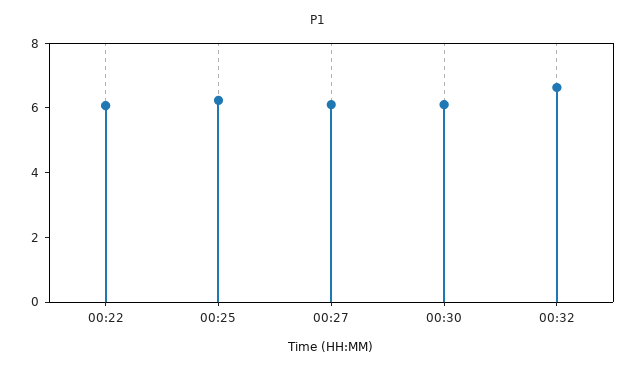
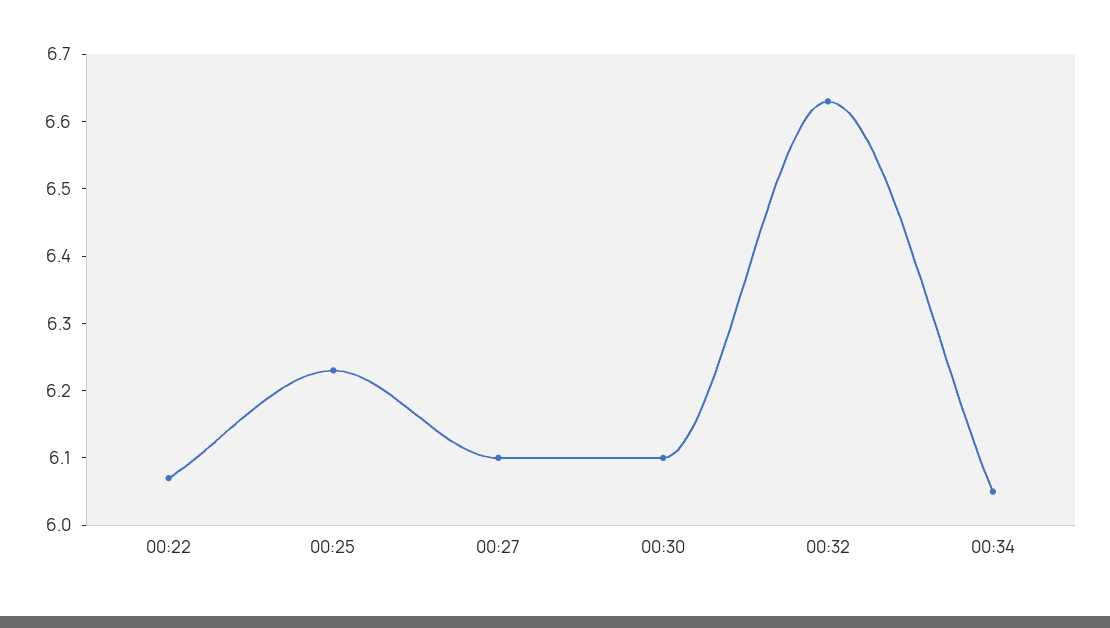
00:34: none -> 6.05

